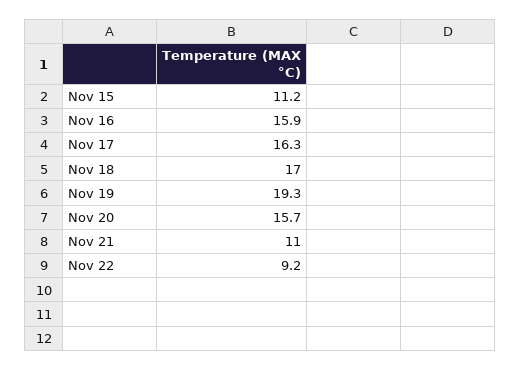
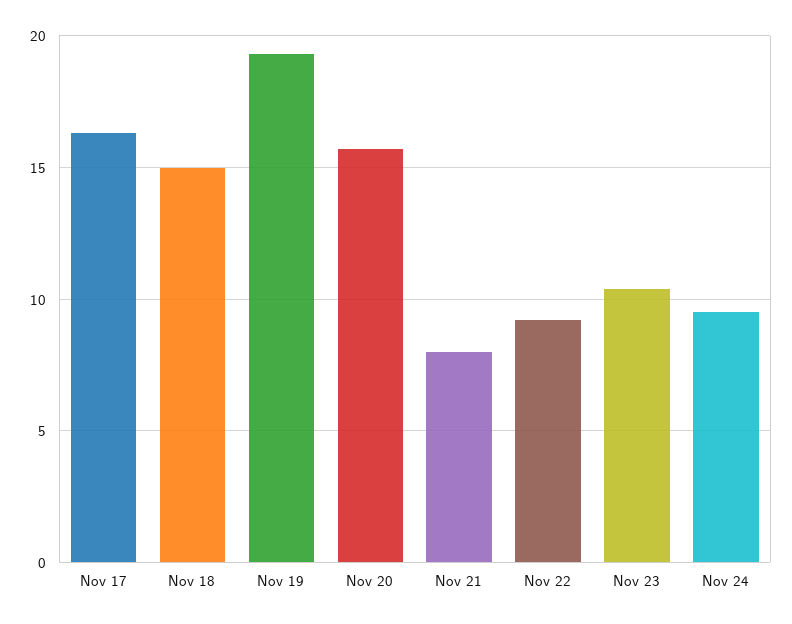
Nov 15: 11.2 -> none
Nov 16: 15.9 -> none
Nov 18: 17 -> 15
Nov 21: 11 -> 8
Nov 23: none -> 10.5
Nov 24: none -> 9.5

